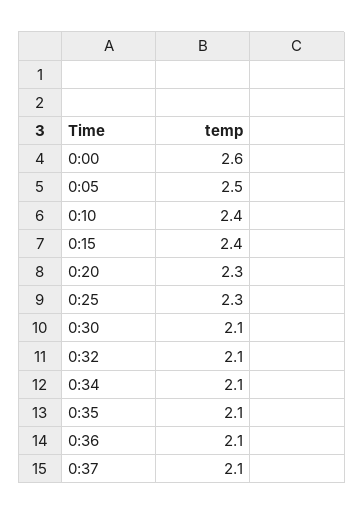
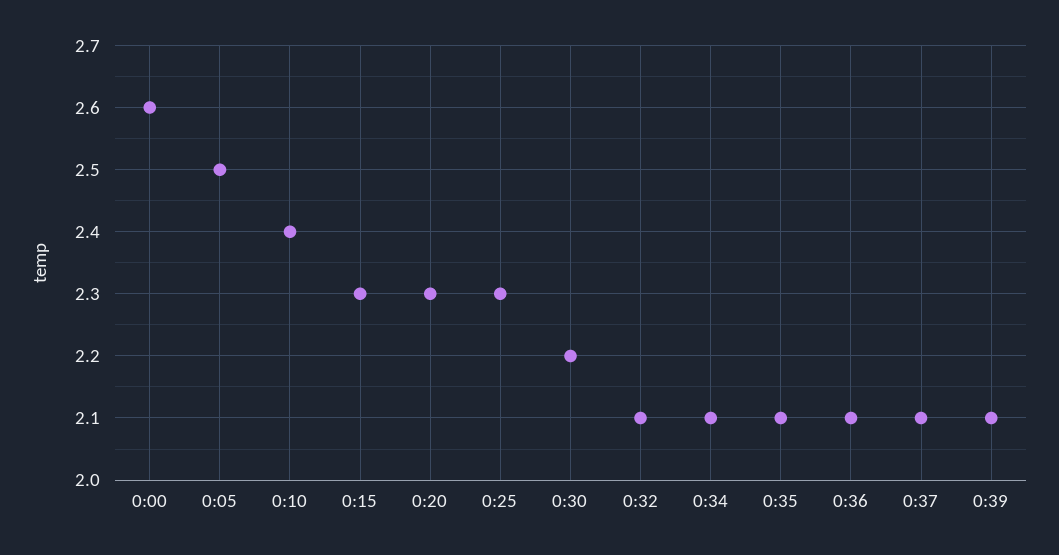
0:15: 2.4 -> 2.3
0:30: 2.1 -> 2.2
0:39: none -> 2.1

